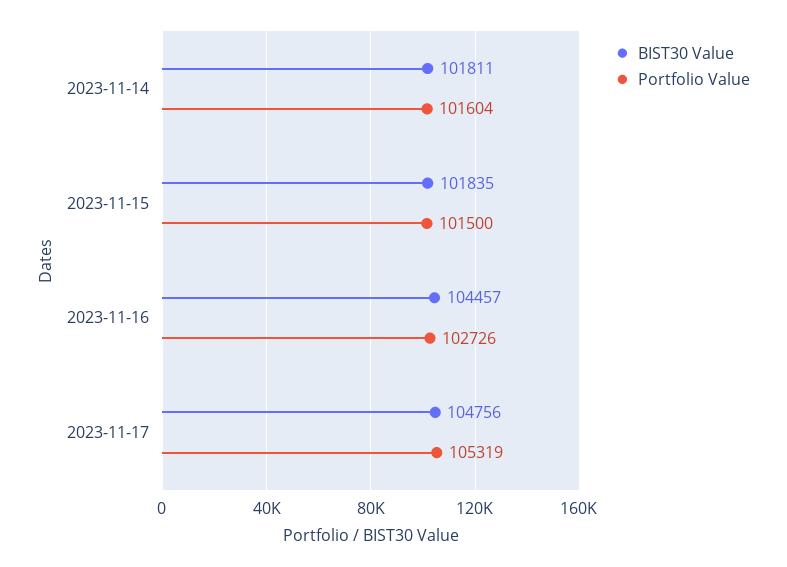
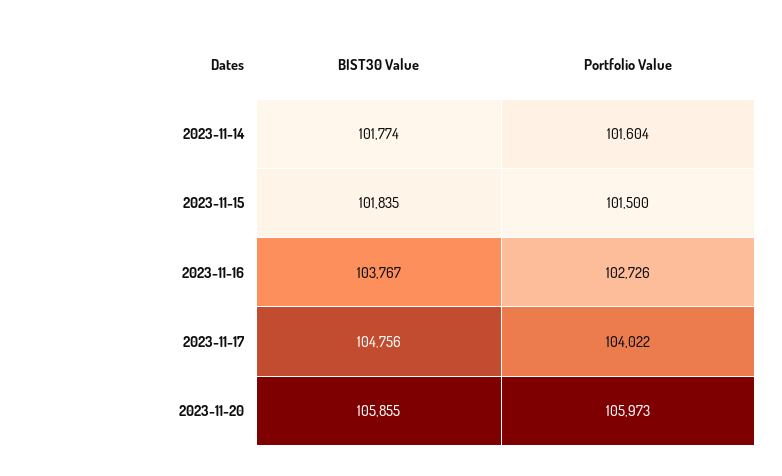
BIST30 Value, 2023-11-14: 101811 -> 101774
BIST30 Value, 2023-11-16: 104457 -> 103767
Portfolio Value, 2023-11-17: 105319 -> 104022
BIST30 Value, 2023-11-20: none -> 105855
Portfolio Value, 2023-11-20: none -> 105973

